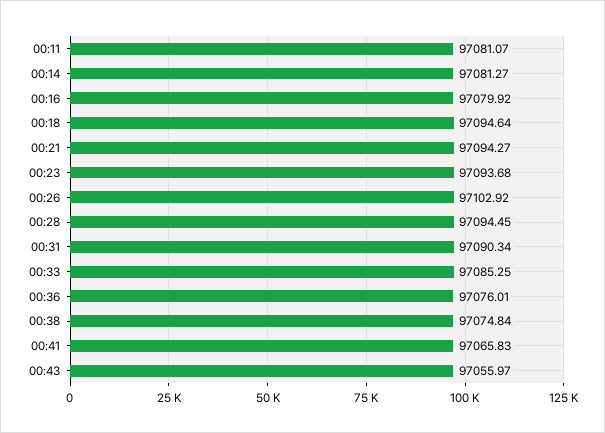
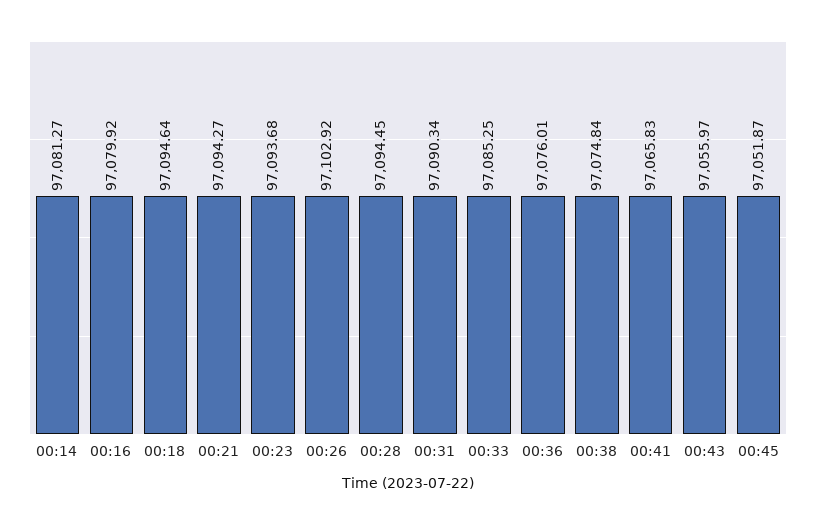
00:11: 97081.07 -> none
00:45: none -> 97051.87

